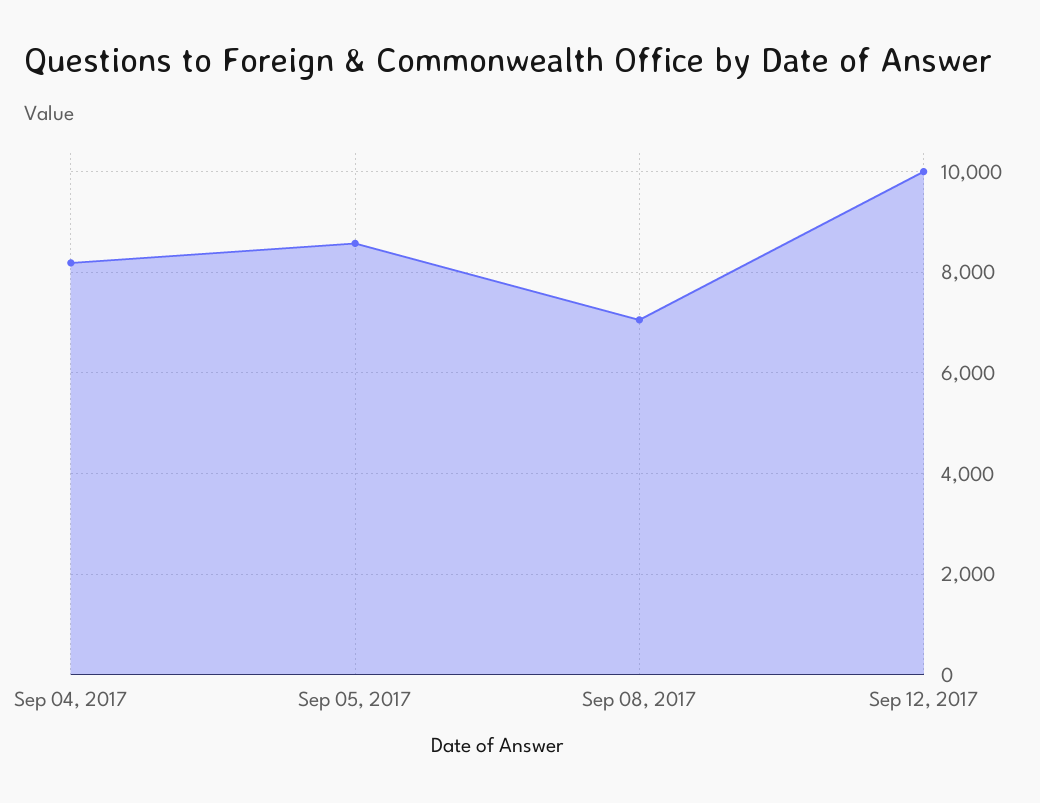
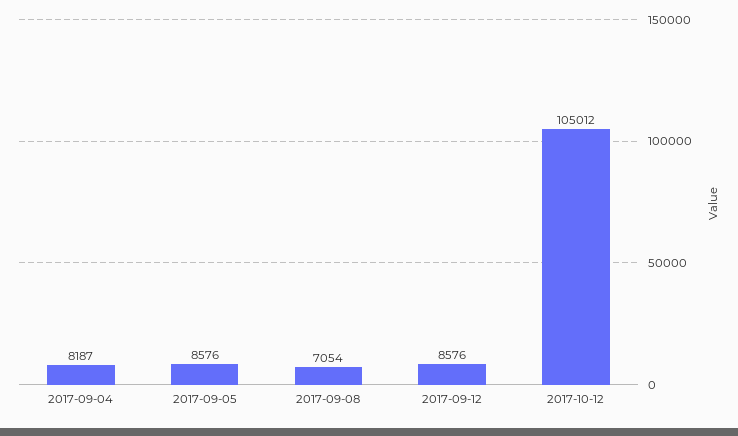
Sep 12, 2017: 10000 -> 8576
2017-10-12: none -> 105012

